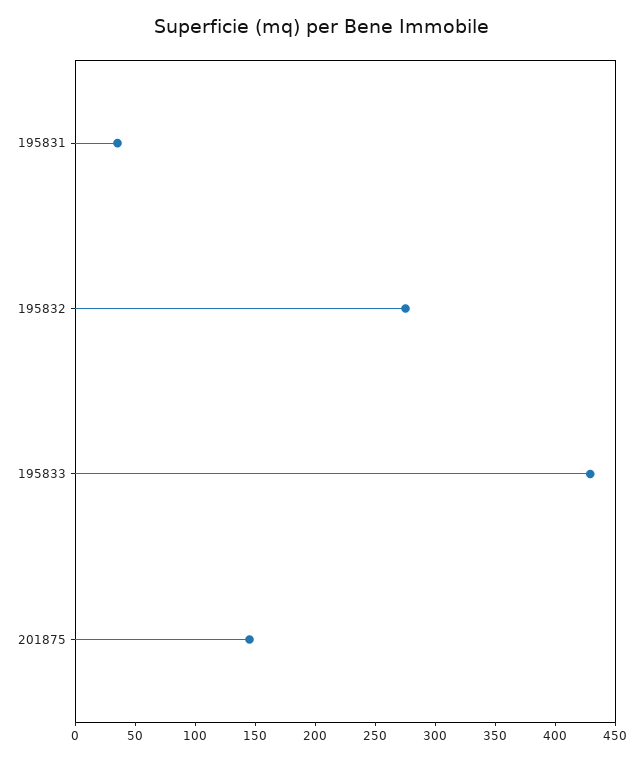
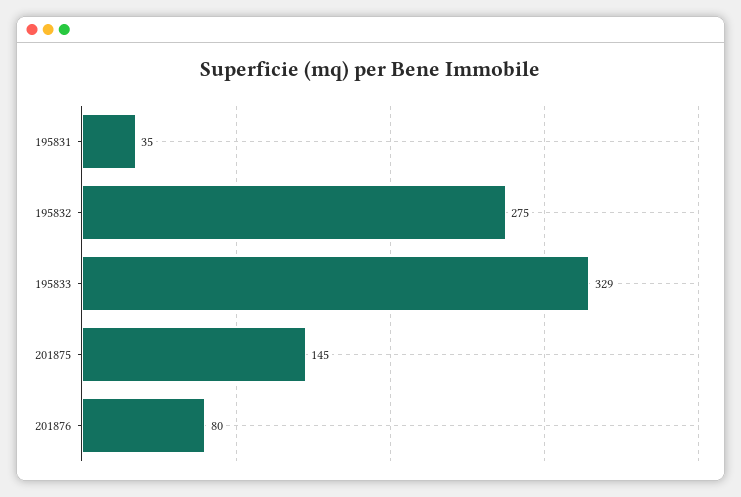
195833: 430 -> 329
201876: none -> 80

